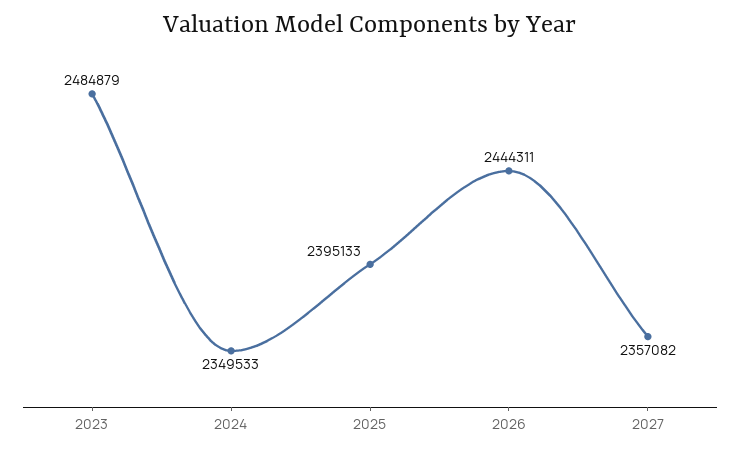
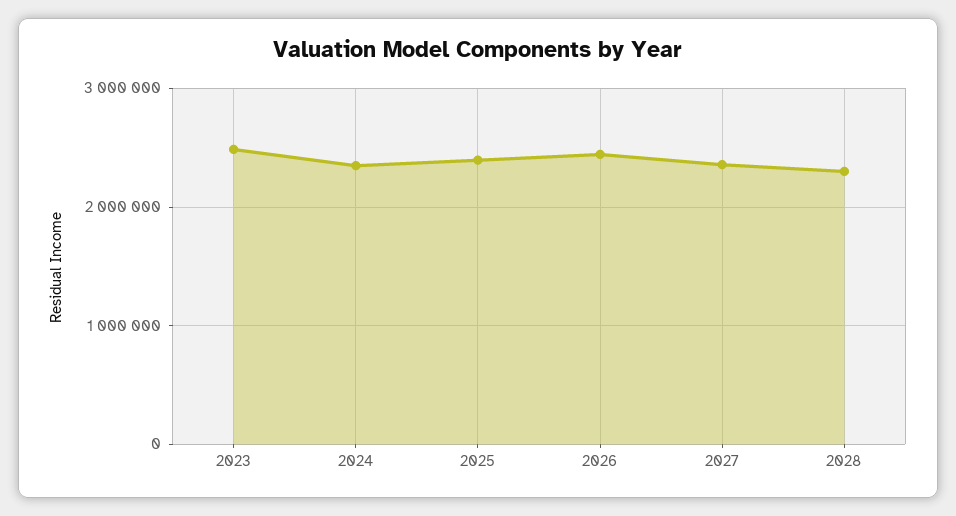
2028: none -> 2300000

